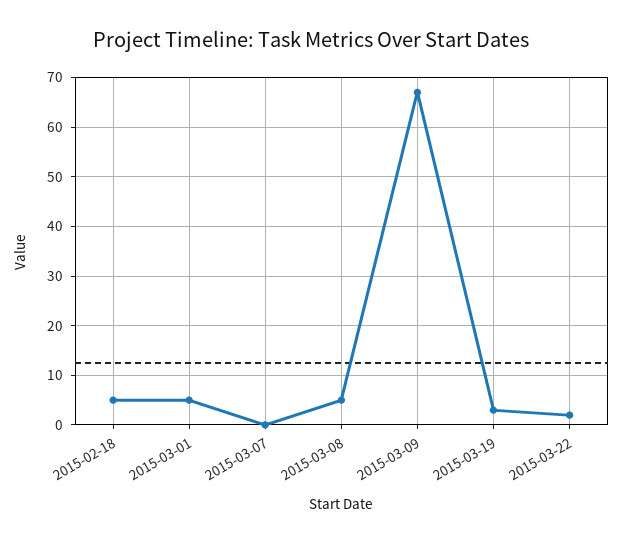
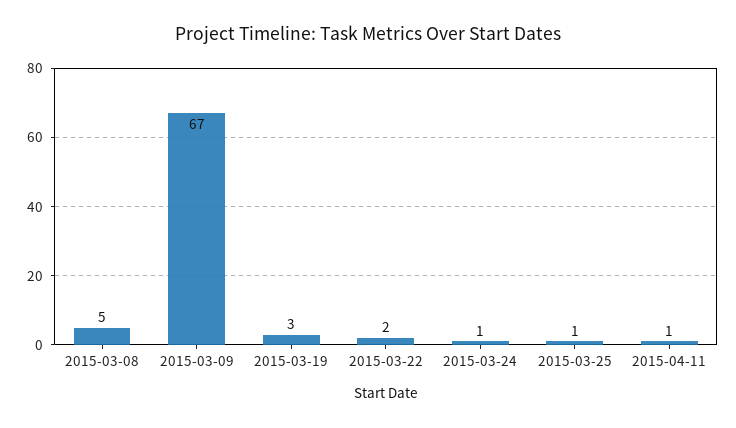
2015-02-18: 5 -> none
2015-03-01: 5 -> none
2015-03-07: 0 -> none
2015-03-24: none -> 1
2015-03-25: none -> 1
2015-04-11: none -> 1

